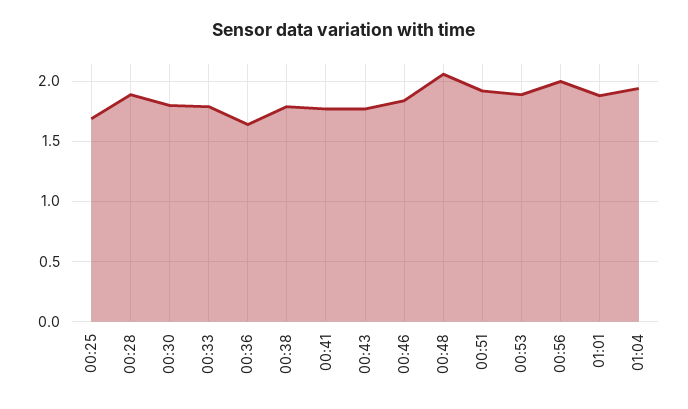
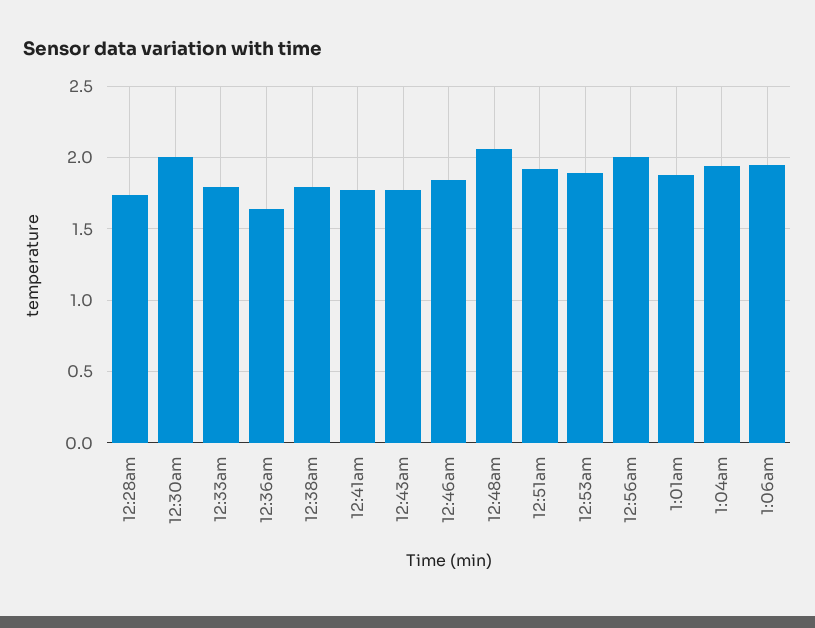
00:25: 1.7 -> none
00:28: 1.9 -> 1.75
00:30: 1.8 -> 2
1:06am: none -> 1.95

